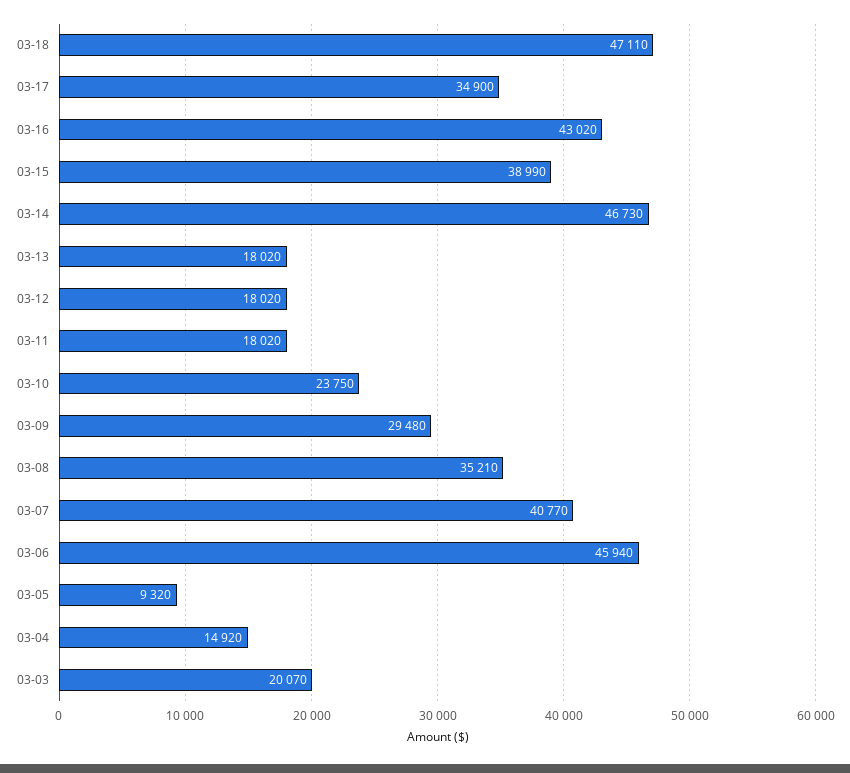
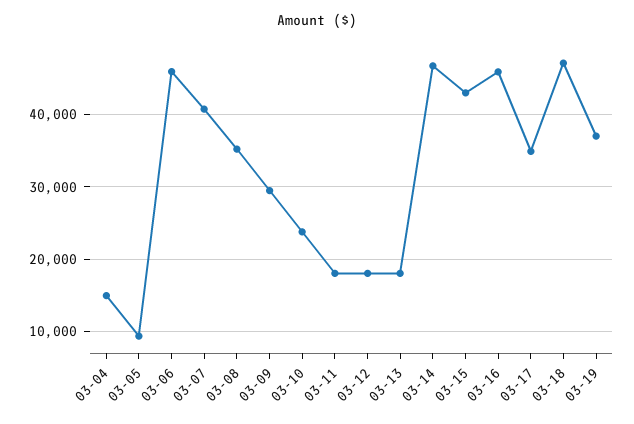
03-16: 43020 -> 46000
03-15: 38990 -> 43000
03-03: 20070 -> none
03-19: none -> 37000

